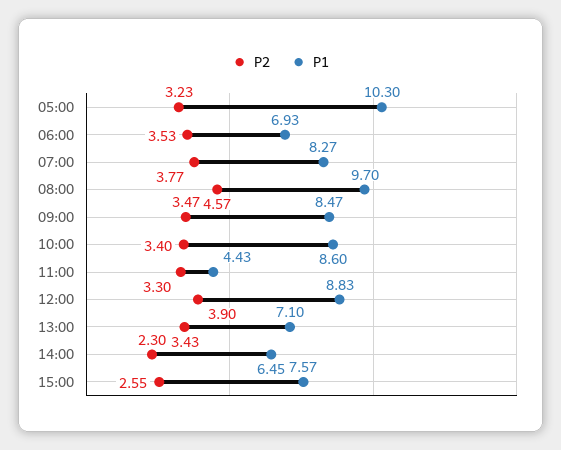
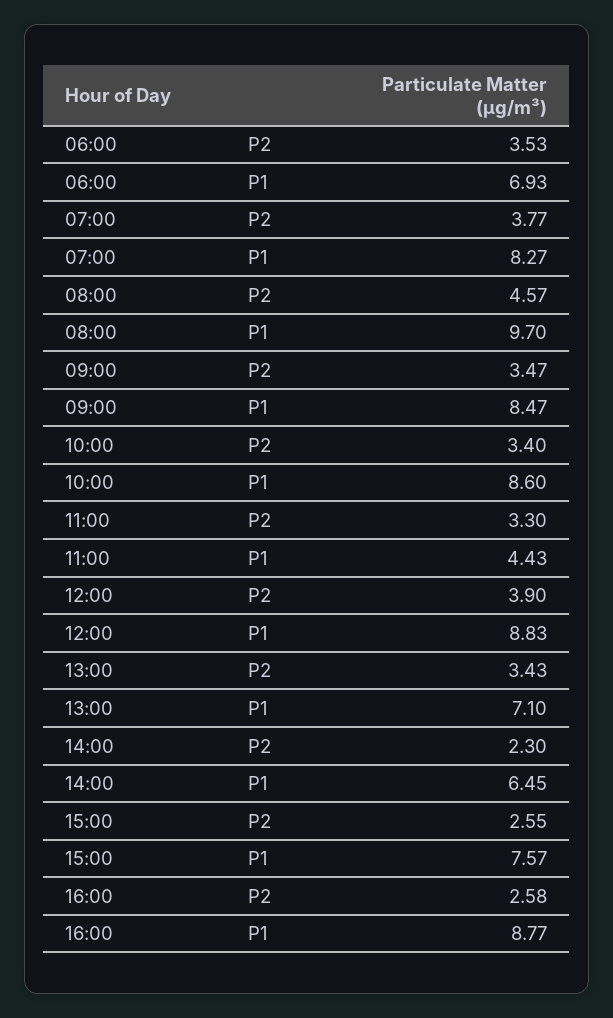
P2, 05:00: 3.23 -> none
P1, 05:00: 10.3 -> none
P2, 16:00: none -> 2.58
P1, 16:00: none -> 8.77

